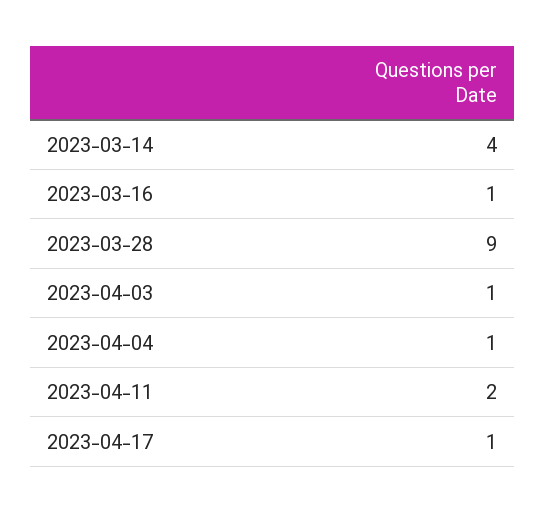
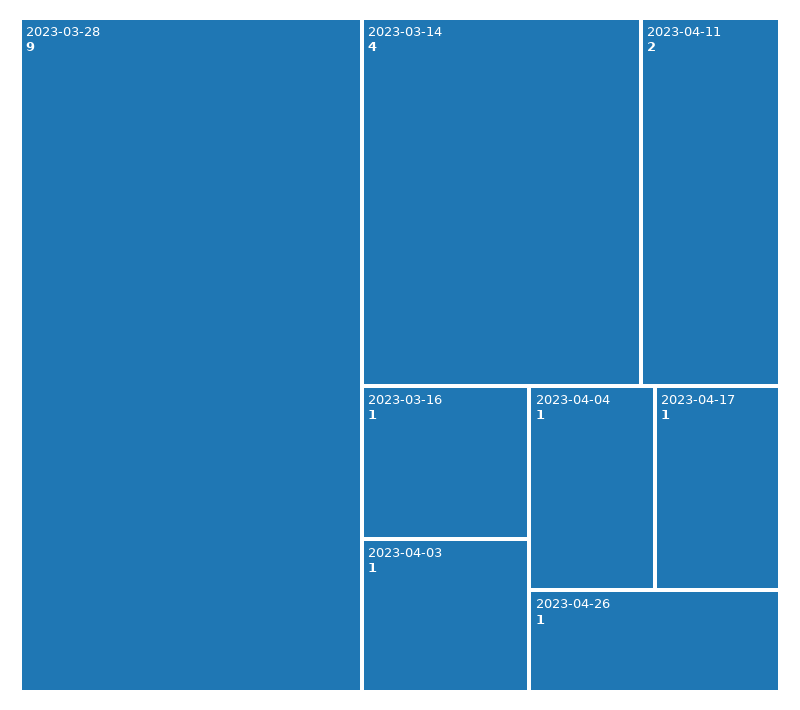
2023-04-26: none -> 1

